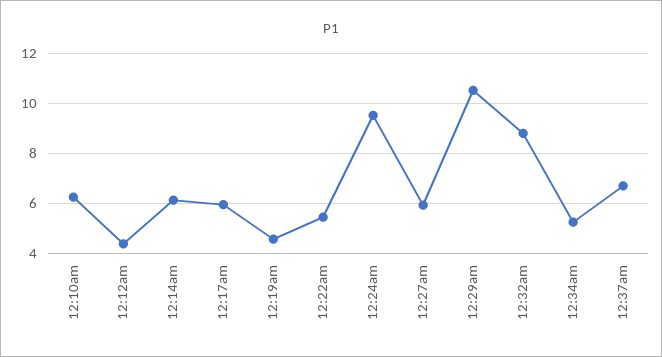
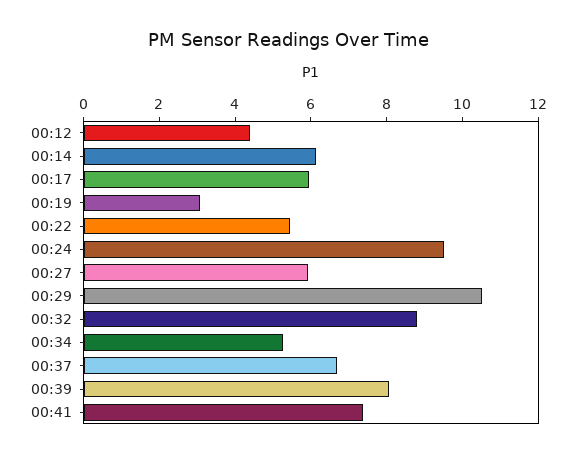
12:10am: 6.25 -> none
12:19am: 4.5 -> 3
00:39: none -> 8
00:41: none -> 7.5

